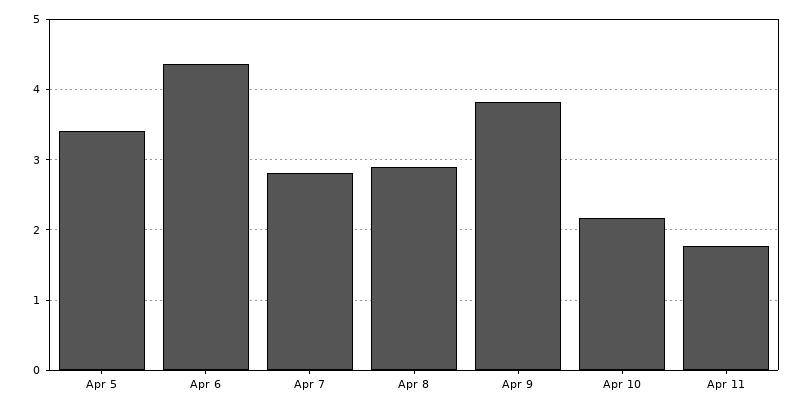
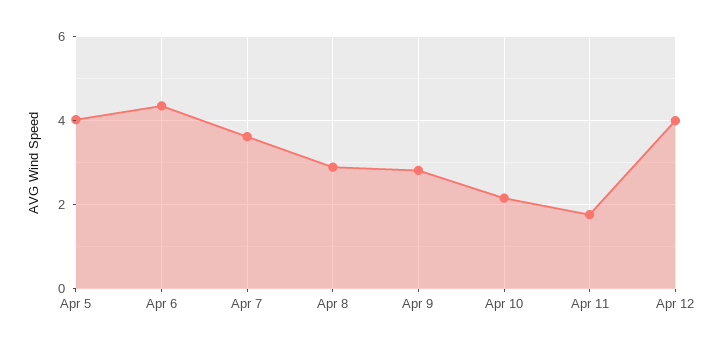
Apr 5: 3.4 -> 4
Apr 7: 2.8 -> 3.6
Apr 9: 3.8 -> 2.8
Apr 12: none -> 4

